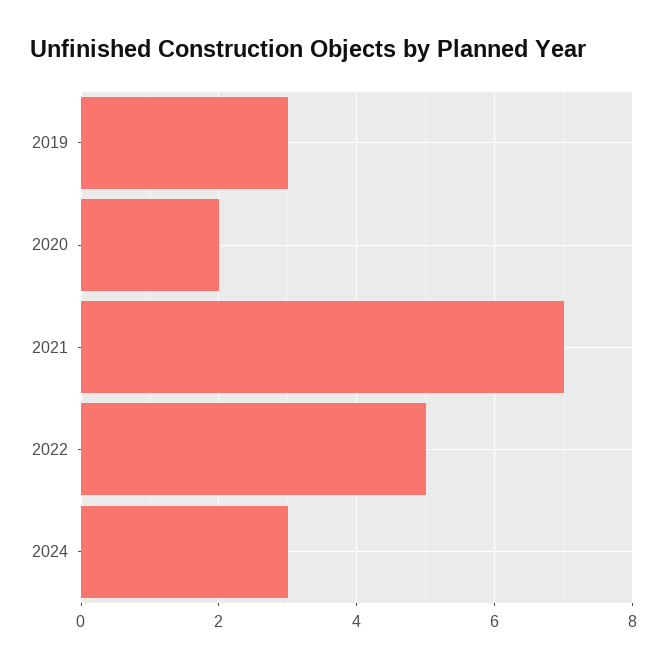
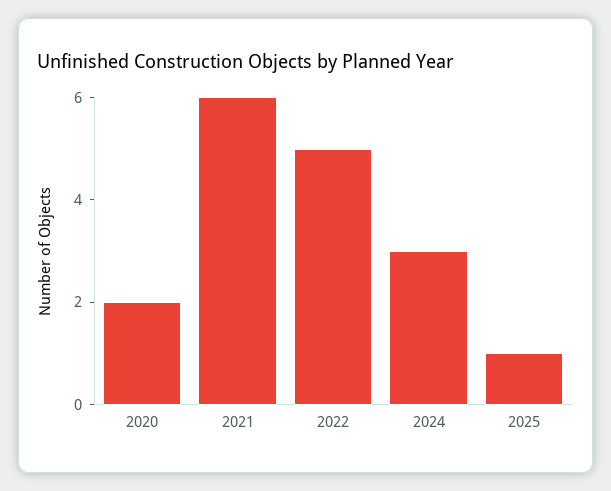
2019: 3 -> none
2021: 7 -> 6
2025: none -> 1

